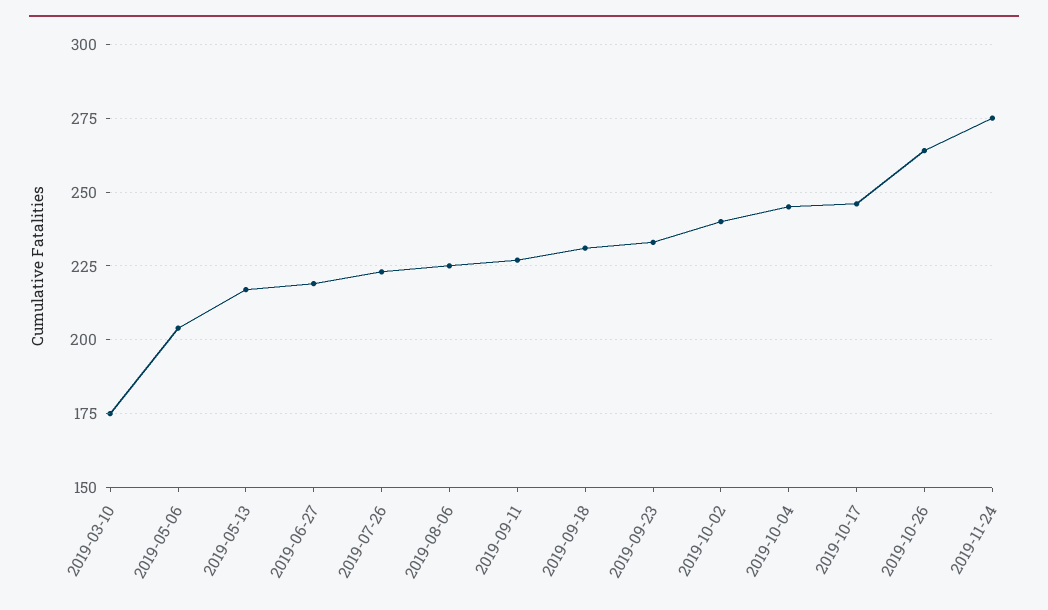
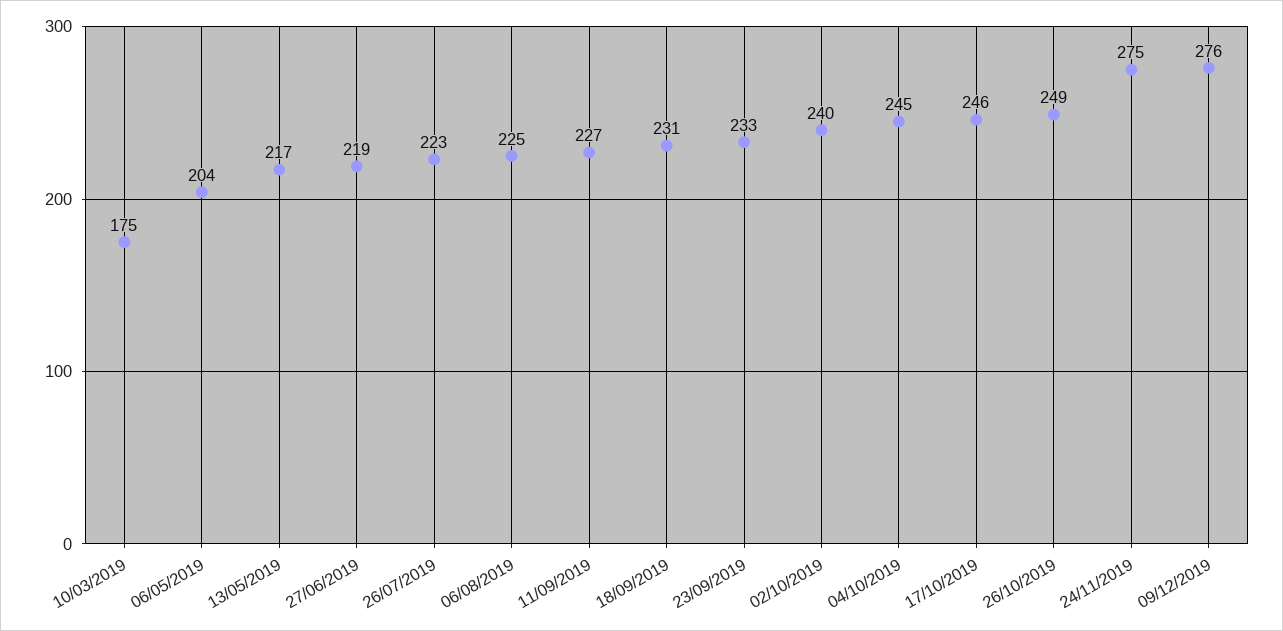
2019-10-26: 265 -> 249
09/12/2019: none -> 276

